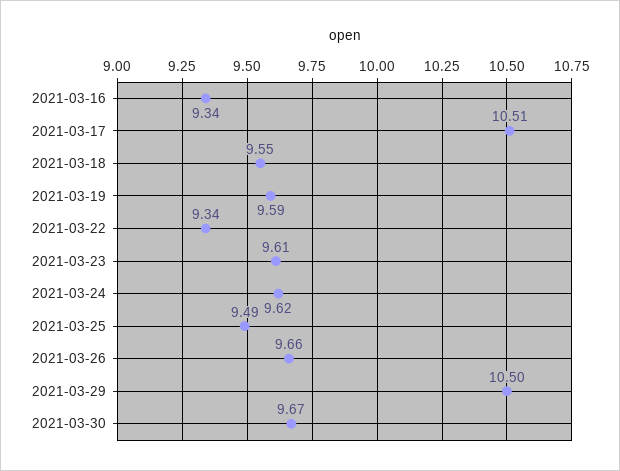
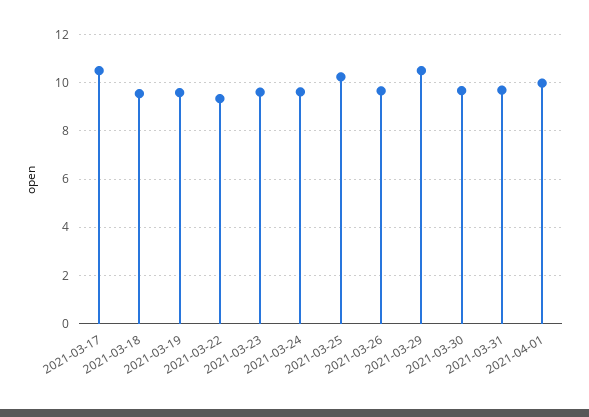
2021-03-16: 9.34 -> none
2021-03-25: 9.49 -> 10.25
2021-03-31: none -> 9.75
2021-04-01: none -> 10

